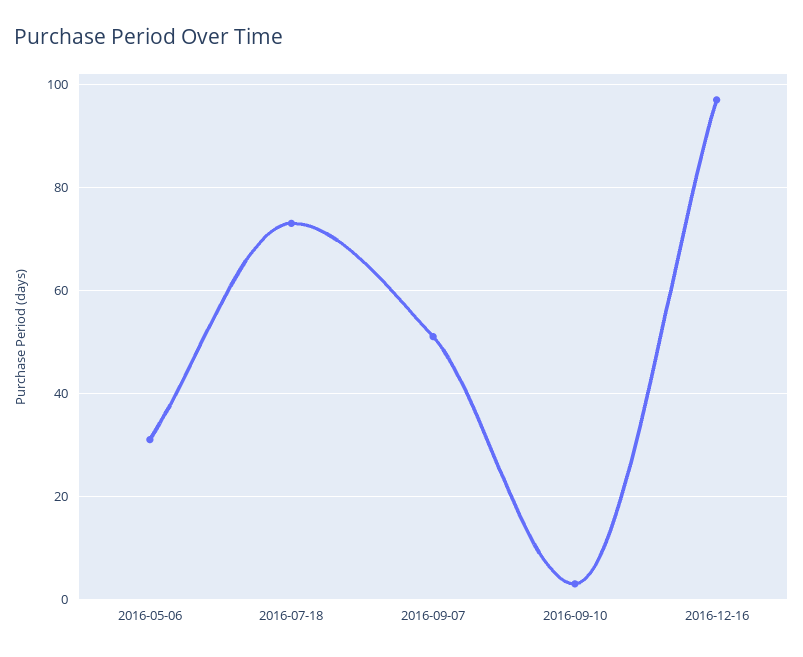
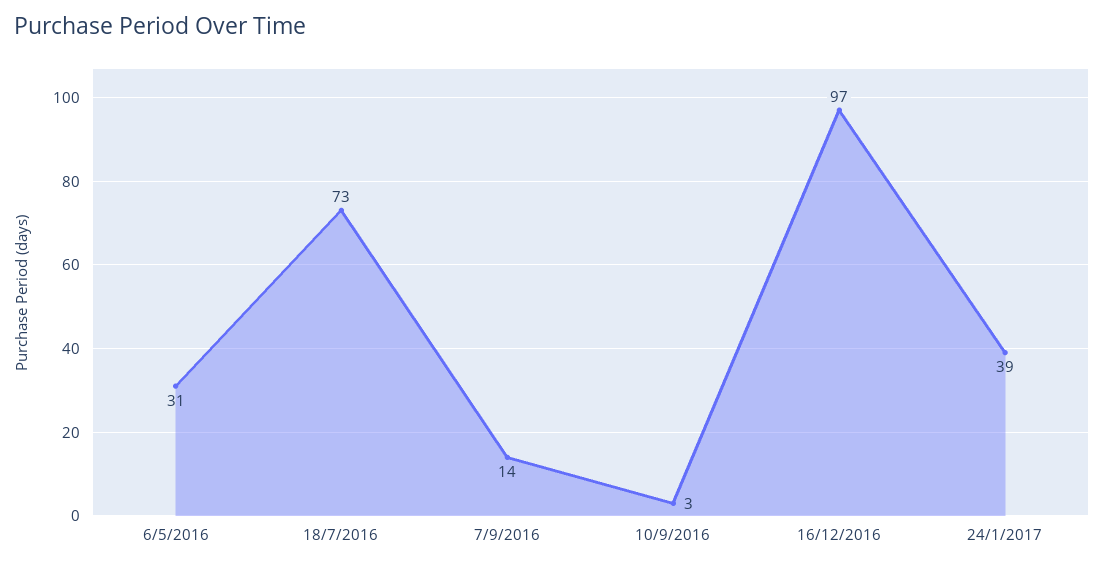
2016-09-07: 50 -> 14
24/1/2017: none -> 39

